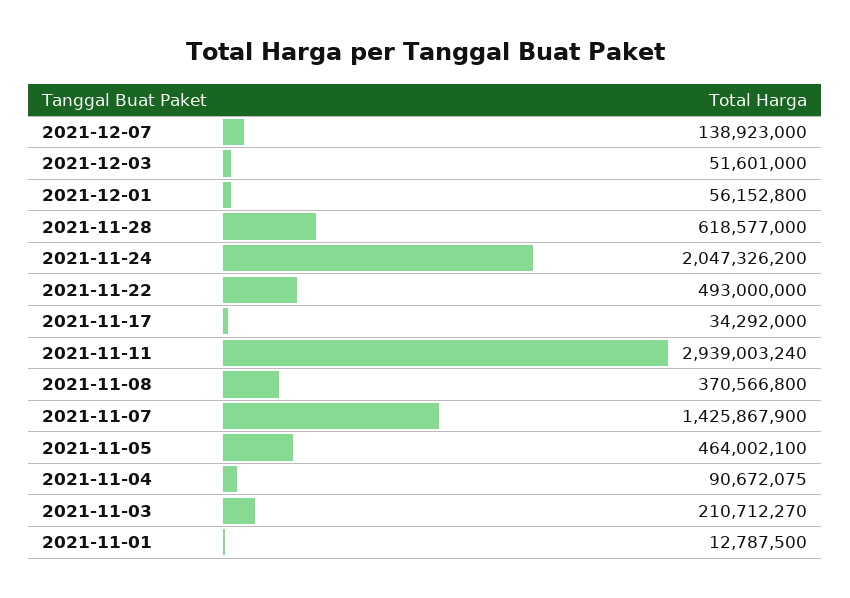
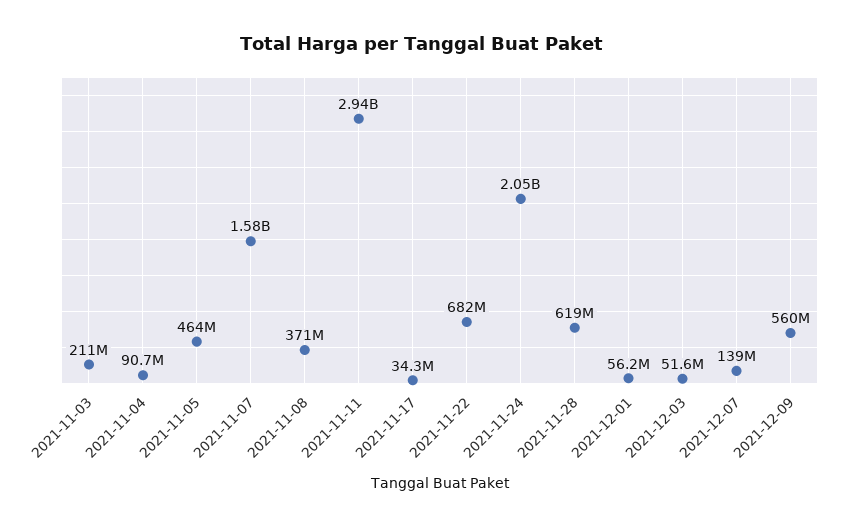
2021-11-22: 493000000 -> 682000000
2021-11-07: 1425867900 -> 1580000000
2021-11-01: 12787500 -> none
2021-12-09: none -> 560000000

